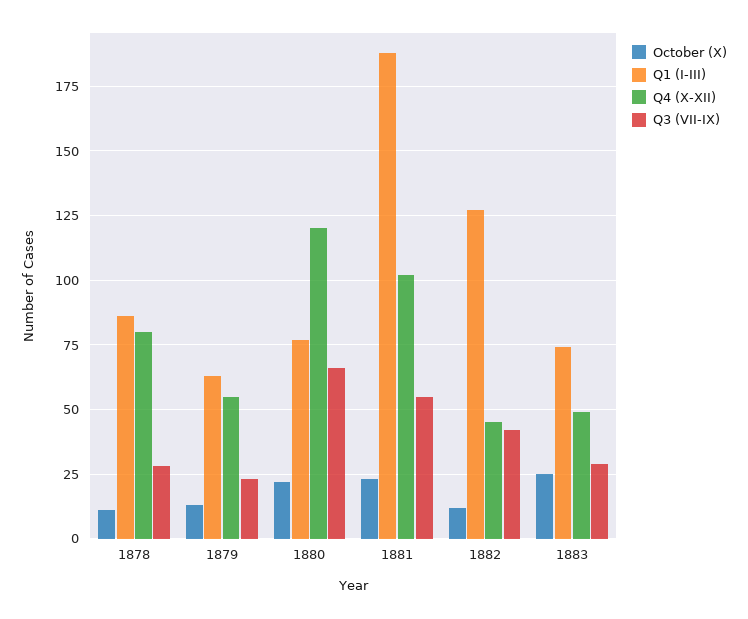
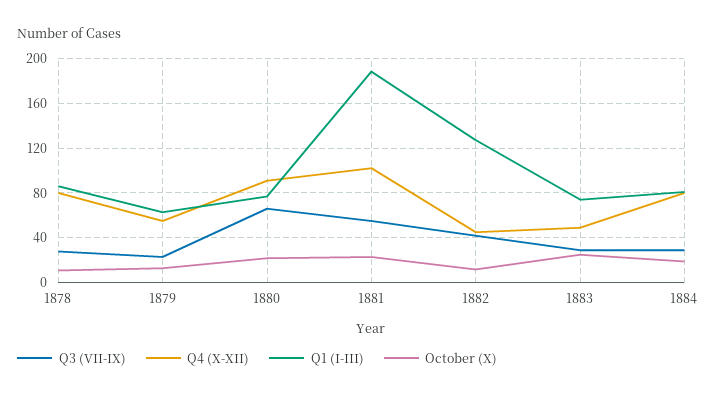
Q4 (X-XII), 1880: 120 -> 90
Q3 (VII-IX), 1884: none -> 30
Q4 (X-XII), 1884: none -> 80
Q1 (I-III), 1884: none -> 80
October (X), 1884: none -> 20

